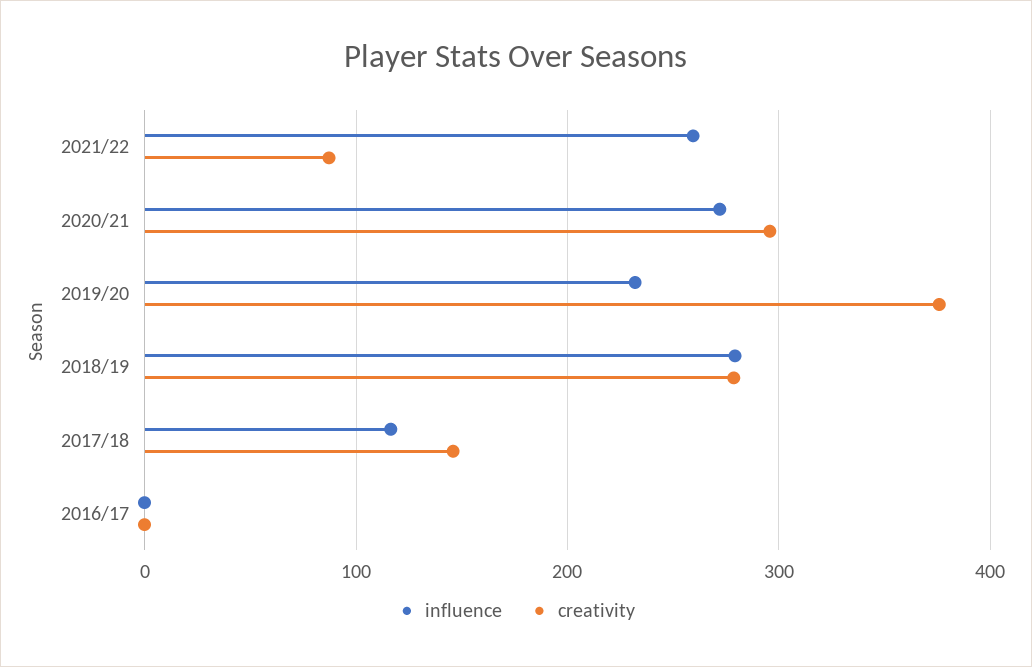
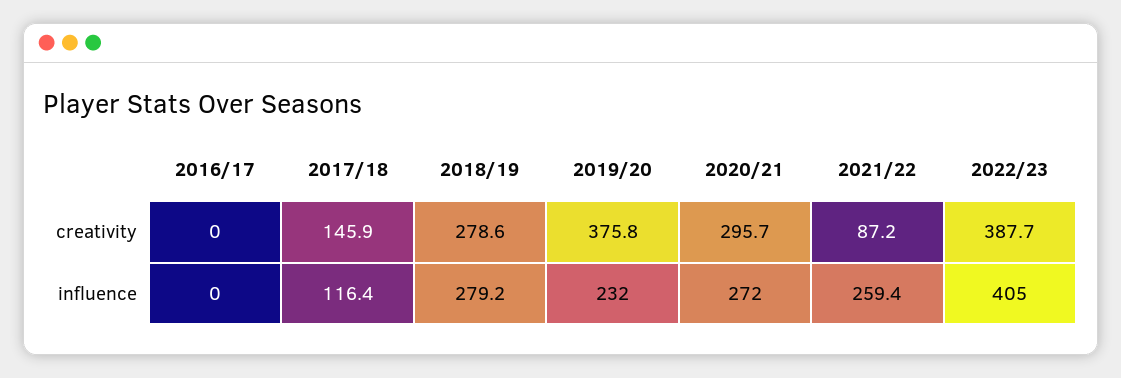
creativity, 2022/23: none -> 387.7
influence, 2022/23: none -> 405

